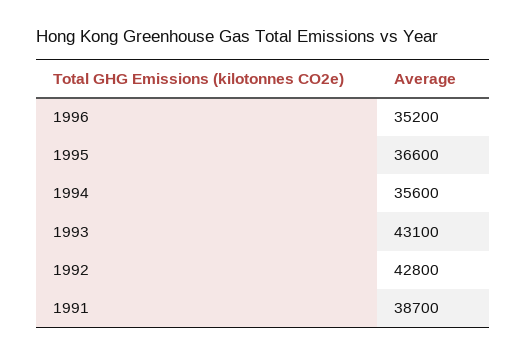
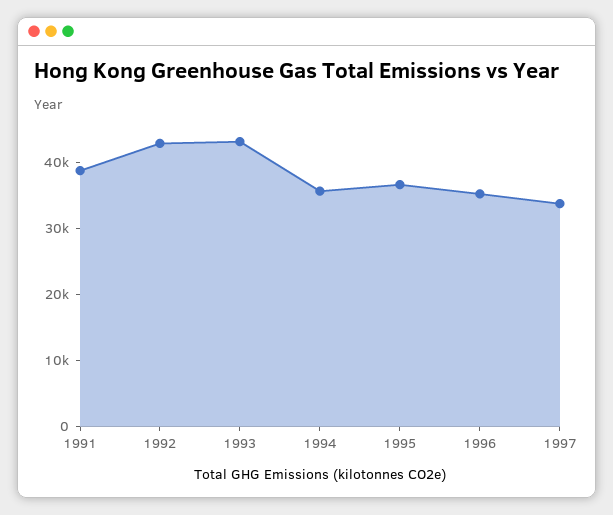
1997: none -> 34000

